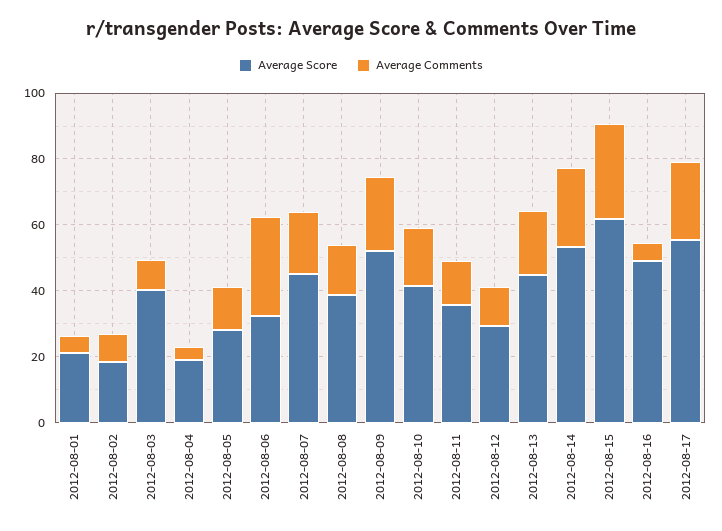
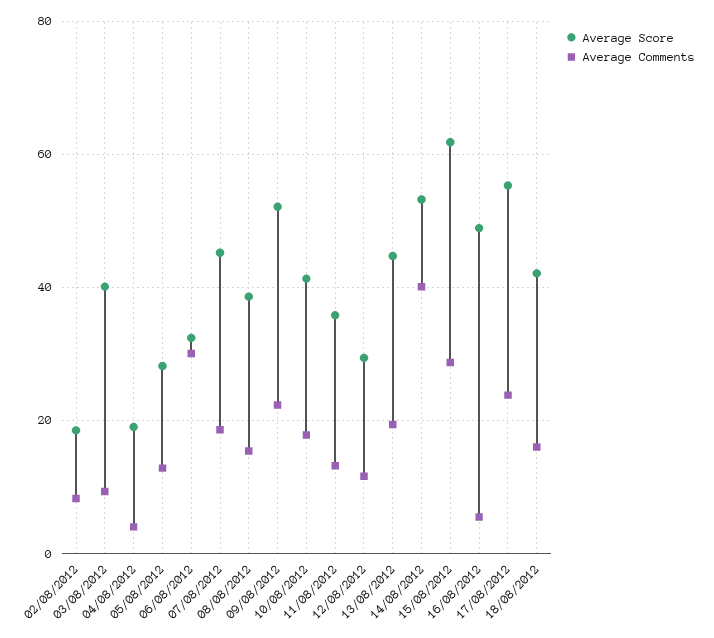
Average Score, 2012-08-01: 20 -> none
Average Comments, 2012-08-01: 5 -> none
Average Comments, 2012-08-14: 25 -> 40
Average Score, 18/08/2012: none -> 42
Average Comments, 18/08/2012: none -> 16

